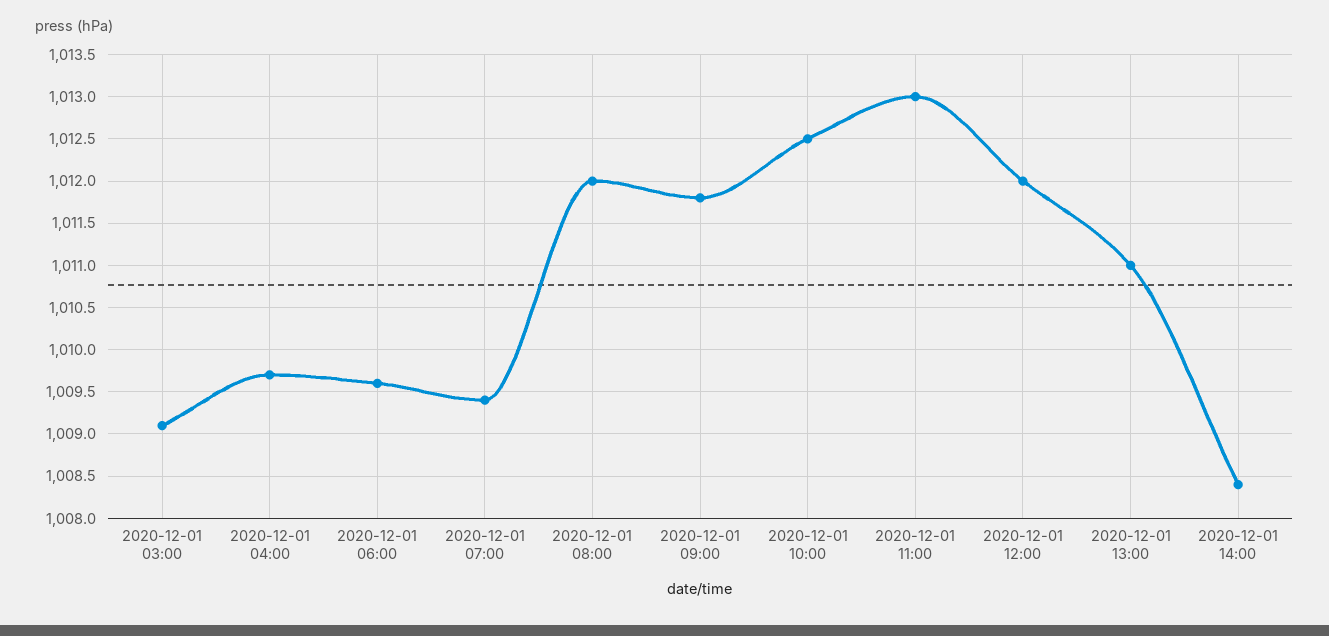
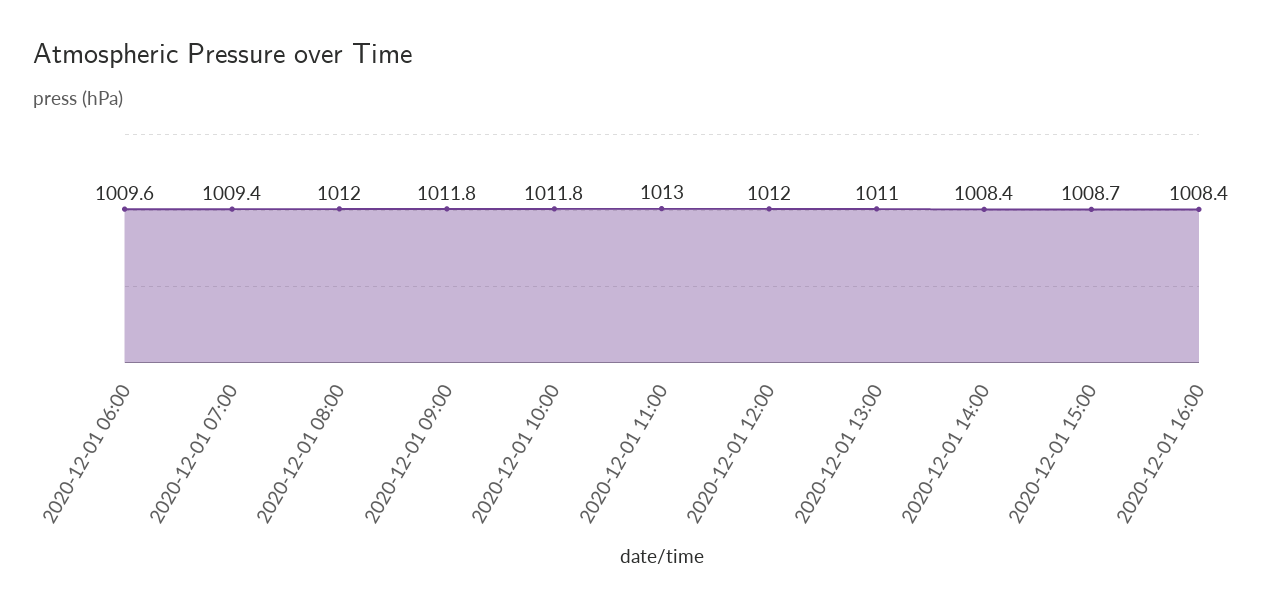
2020-12-01 03:00: 1009.1 -> none
2020-12-01 04:00: 1009.7 -> none
2020-12-01 10:00: 1012.5 -> 1011.8
2020-12-01 15:00: none -> 1008.7
2020-12-01 16:00: none -> 1008.4

